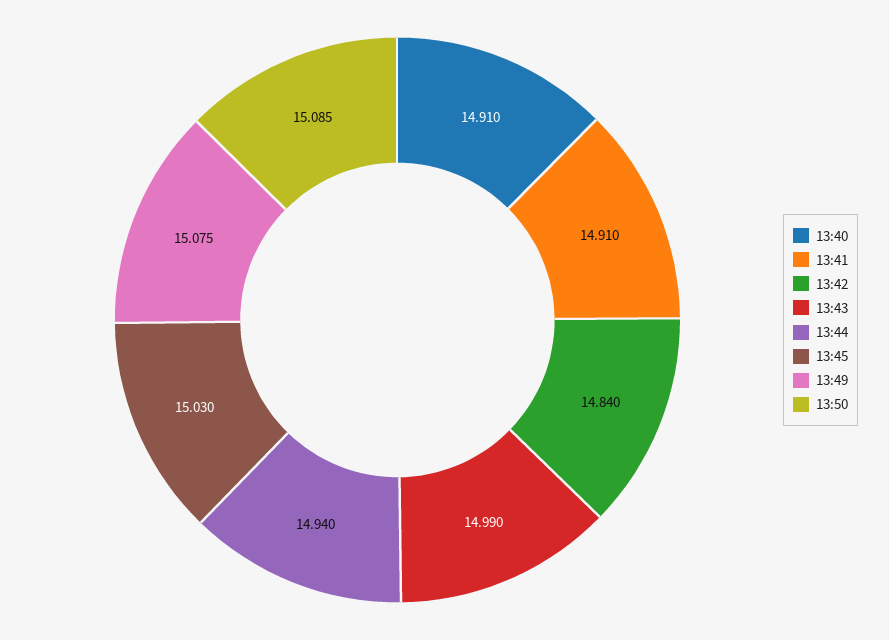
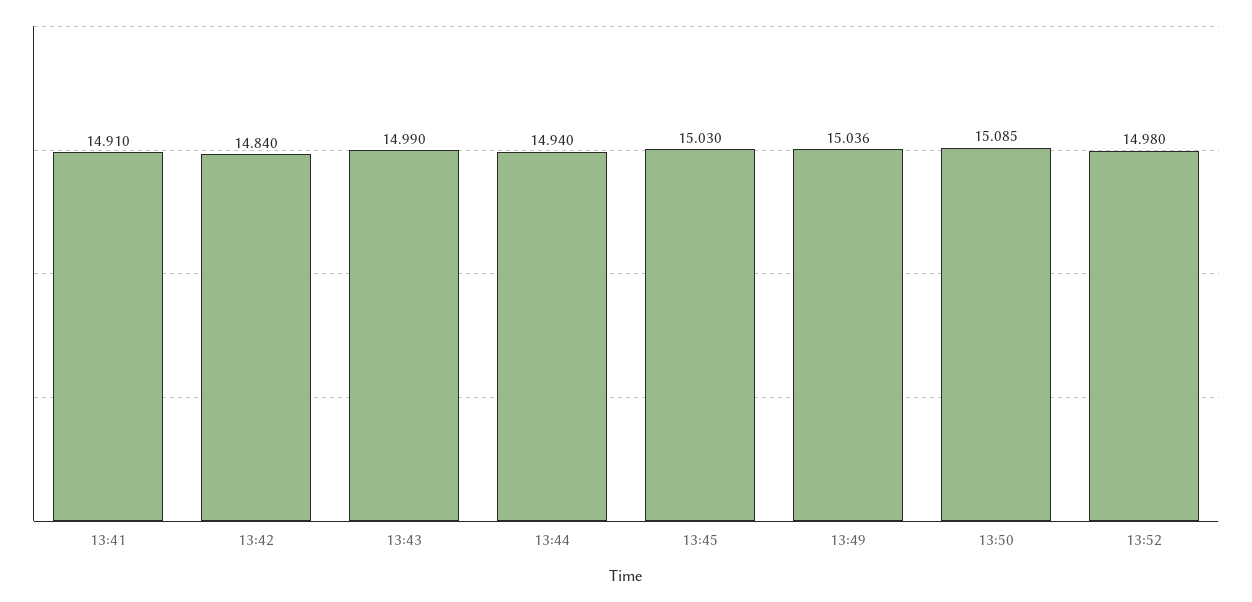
13:40: 14.91 -> none
13:49: 15.075 -> 15.036
13:52: none -> 14.98

